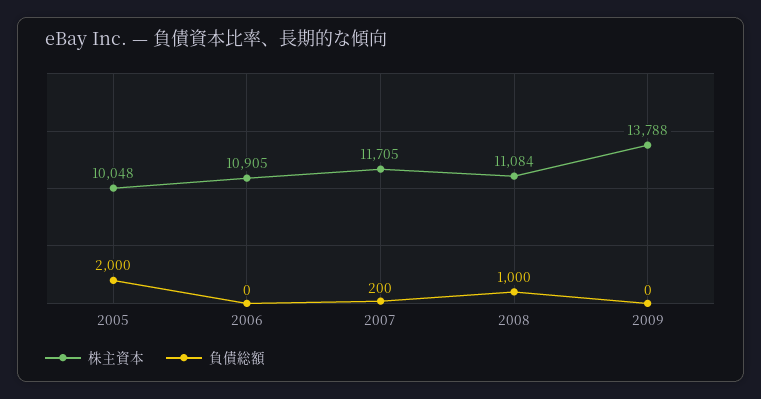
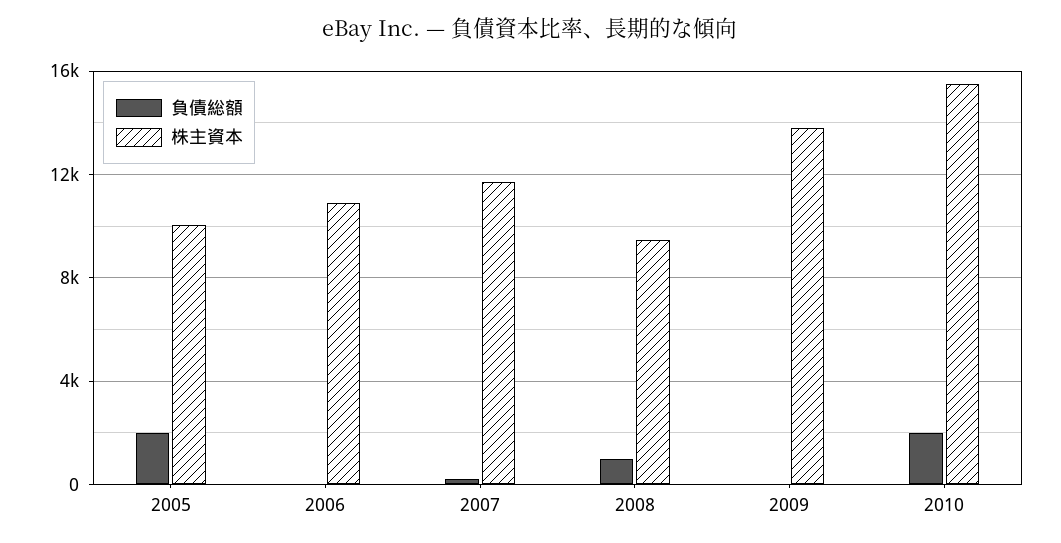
株主資本, 2008: 11084 -> 9500
負債総額, 2010: none -> 2000
株主資本, 2010: none -> 15500

